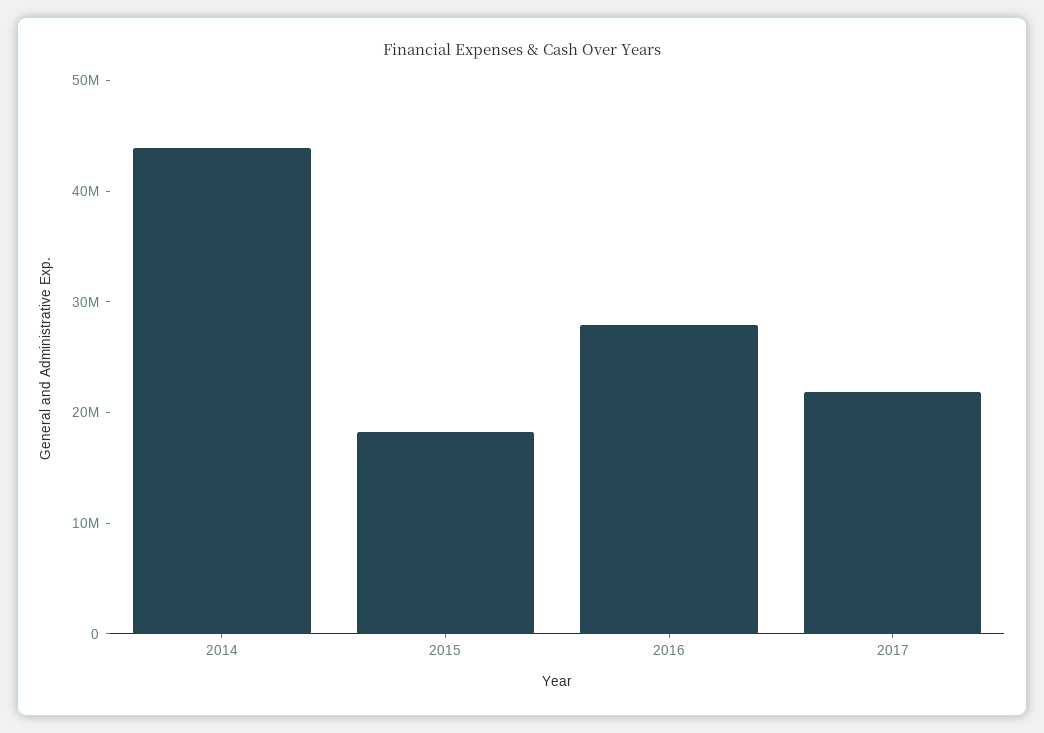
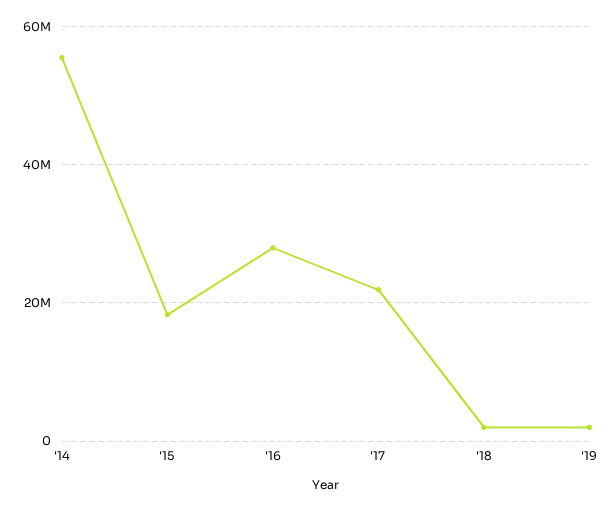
2014: 44000000 -> 56000000
'18: none -> 2000000
'19: none -> 2000000

